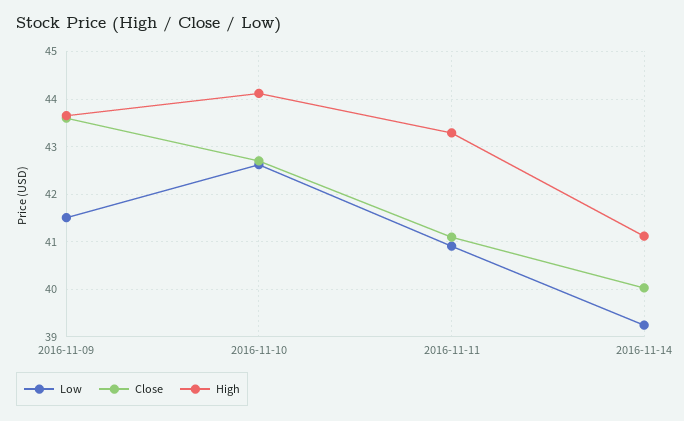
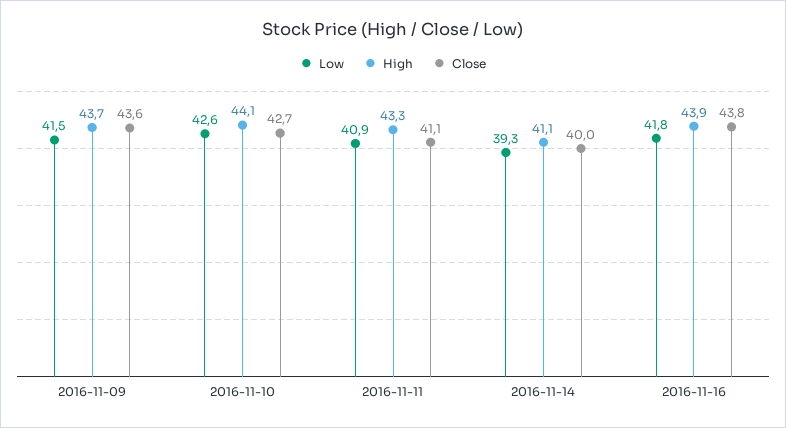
Low, 2016-11-16: none -> 41.8
High, 2016-11-16: none -> 43.9
Close, 2016-11-16: none -> 43.8

